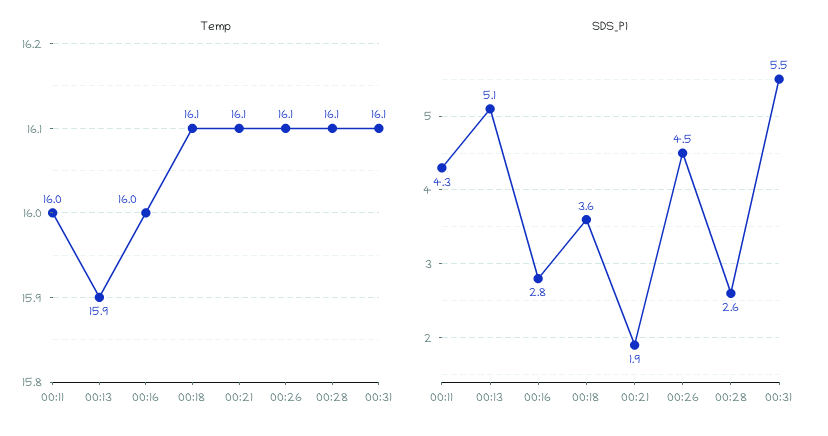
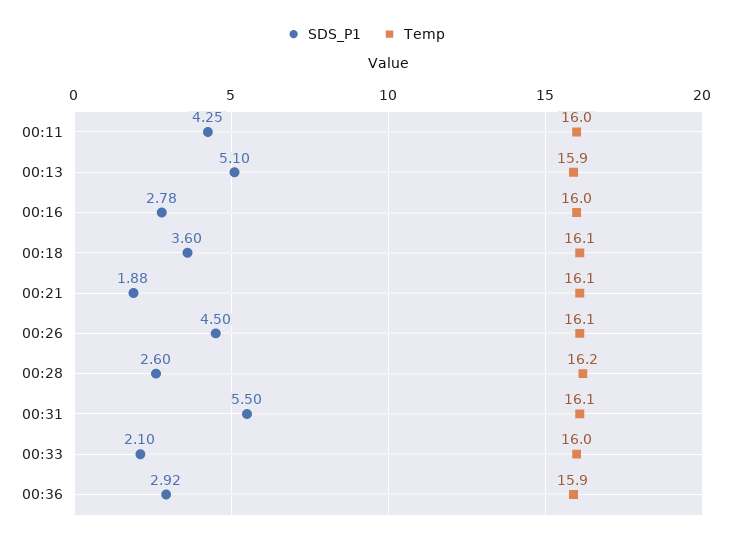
Temp, 00:28: 16.1 -> 16.2
SDS_P1, 00:33: none -> 2.1
Temp, 00:33: none -> 16
SDS_P1, 00:36: none -> 2.92
Temp, 00:36: none -> 15.9

